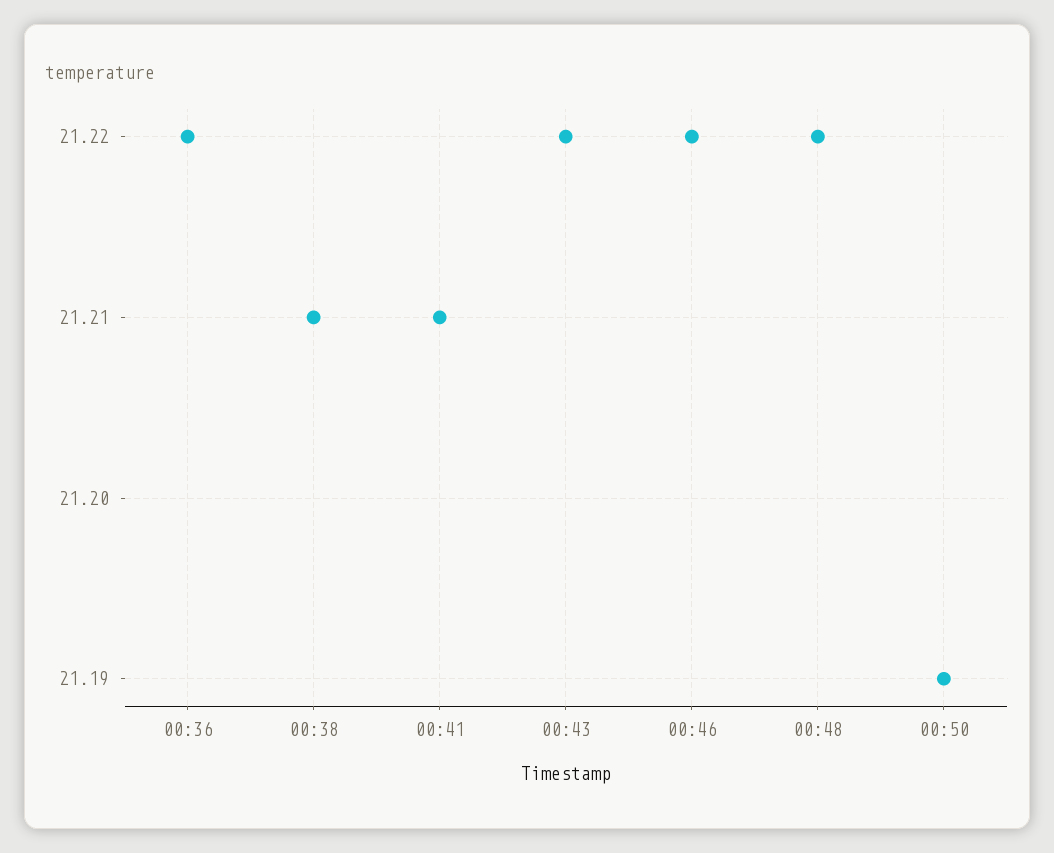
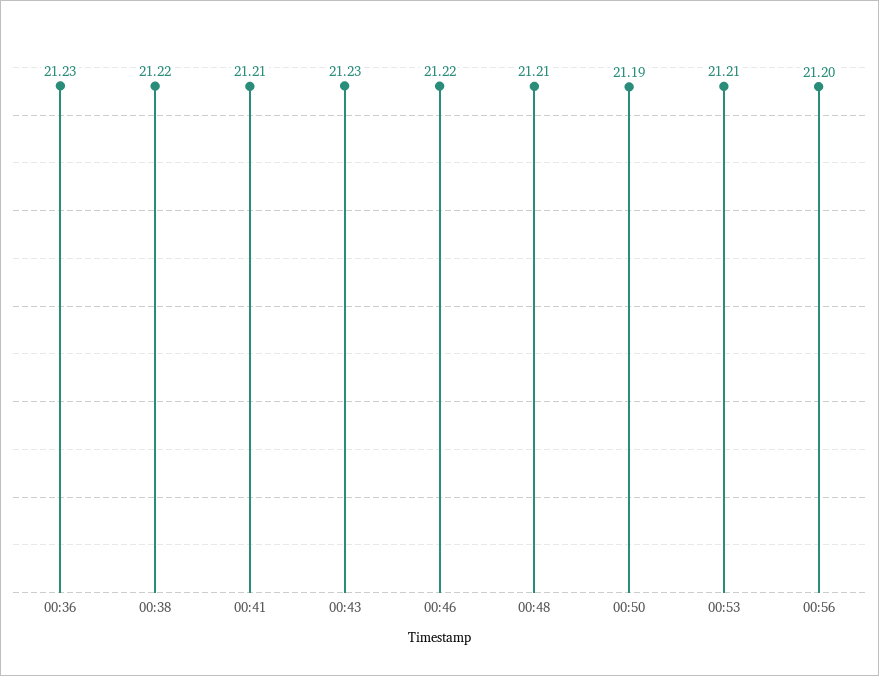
00:36: 21.22 -> 21.23
00:38: 21.21 -> 21.22
00:43: 21.22 -> 21.23
00:48: 21.22 -> 21.21
00:53: none -> 21.21
00:56: none -> 21.2

